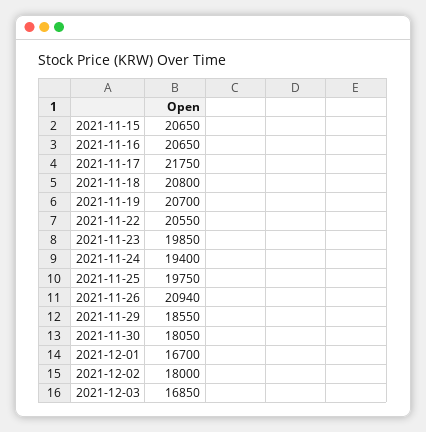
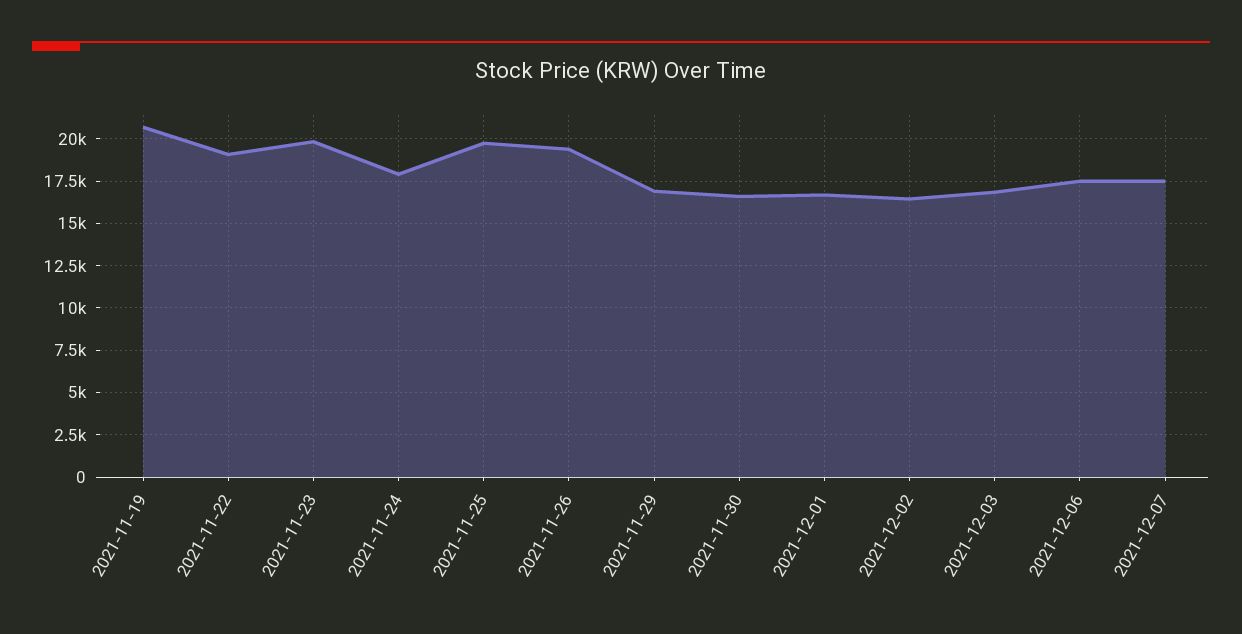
2021-11-15: 20650 -> none
2021-11-16: 20650 -> none
2021-11-17: 21750 -> none
2021-11-18: 20800 -> none
2021-11-22: 20550 -> 19000
2021-11-24: 19400 -> 18000
2021-11-26: 20940 -> 19500
2021-11-29: 18550 -> 17000
2021-11-30: 18050 -> 16500
2021-12-02: 18000 -> 16500
2021-12-06: none -> 17500
2021-12-07: none -> 17500

